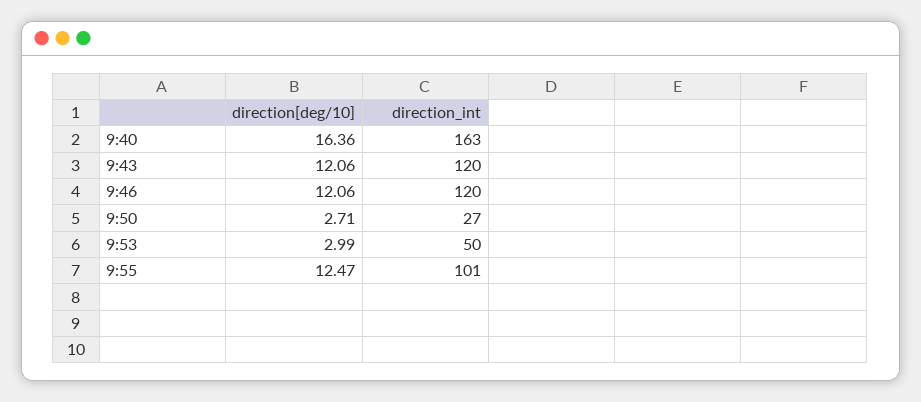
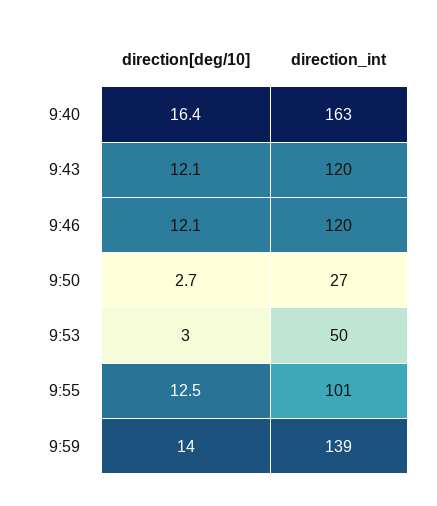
direction[deg/10], 9:59: none -> 14
direction_int, 9:59: none -> 139

